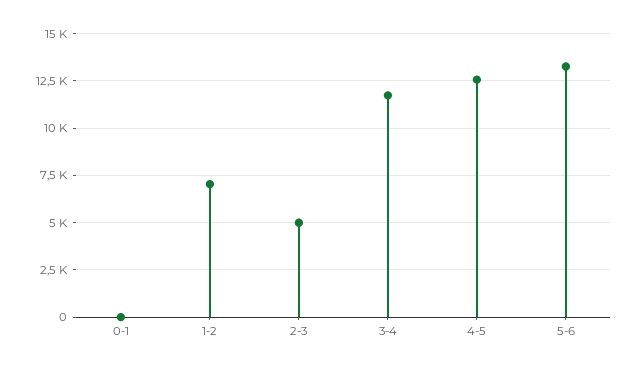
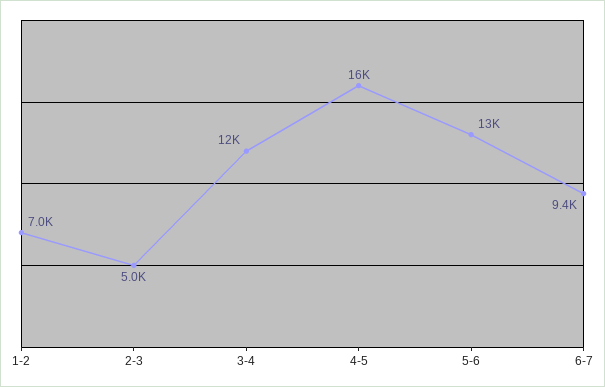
0-1: 0 -> none
4-5: 12500 -> 16000
6-7: none -> 9400

